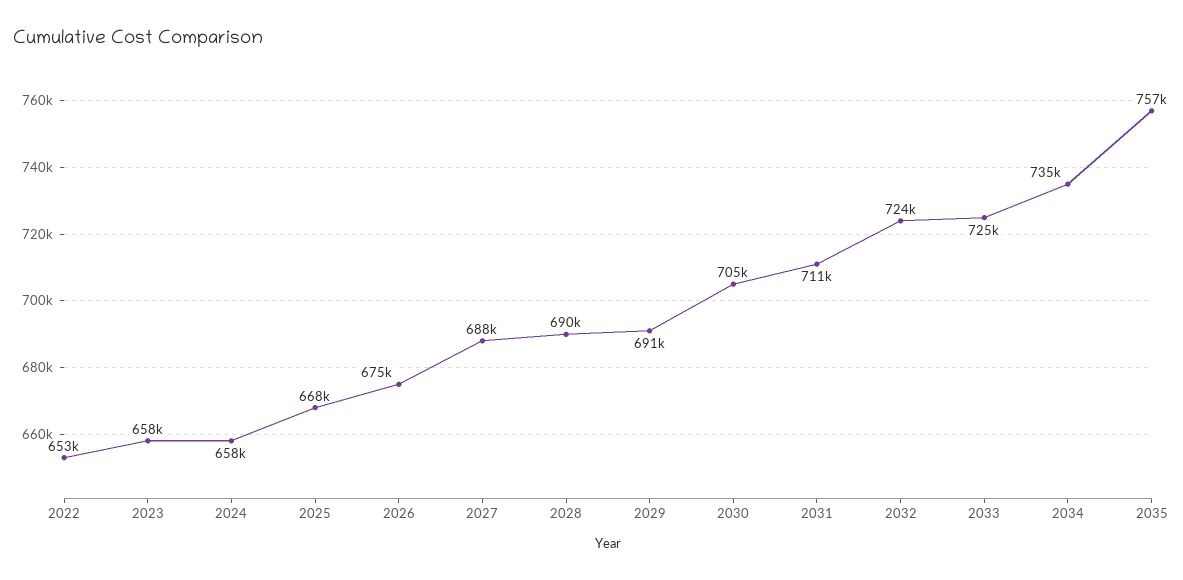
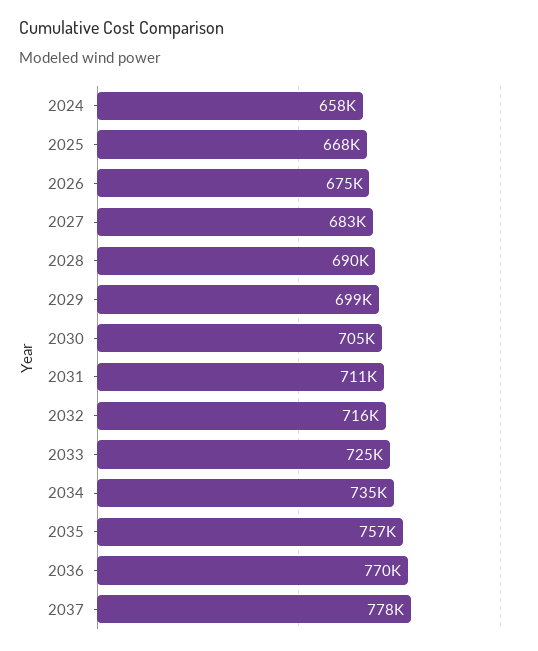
2022: 653000 -> none
2023: 658000 -> none
2027: 688000 -> 683000
2029: 691000 -> 699000
2032: 724000 -> 716000
2036: none -> 770000
2037: none -> 778000

